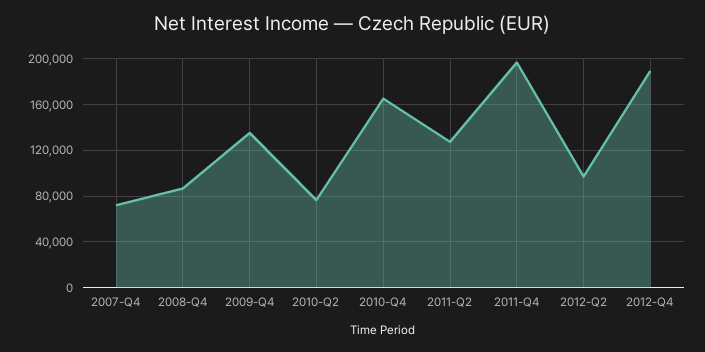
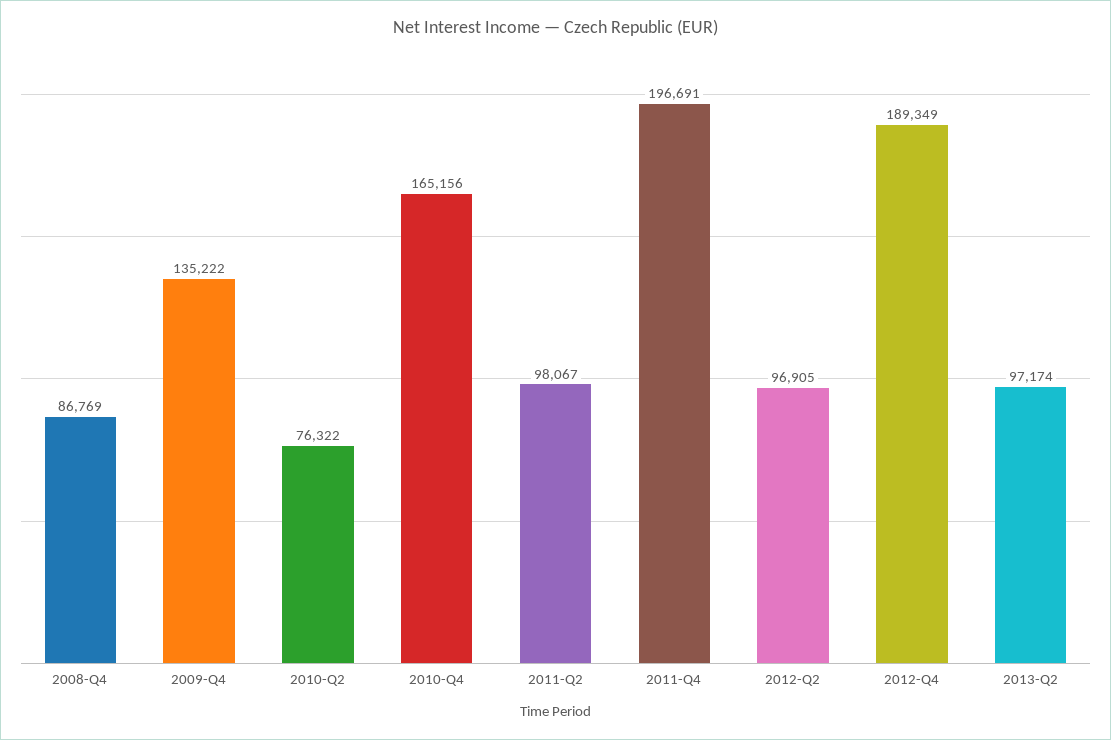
2007-Q4: 70000 -> none
2011-Q2: 130000 -> 98067
2013-Q2: none -> 97174

